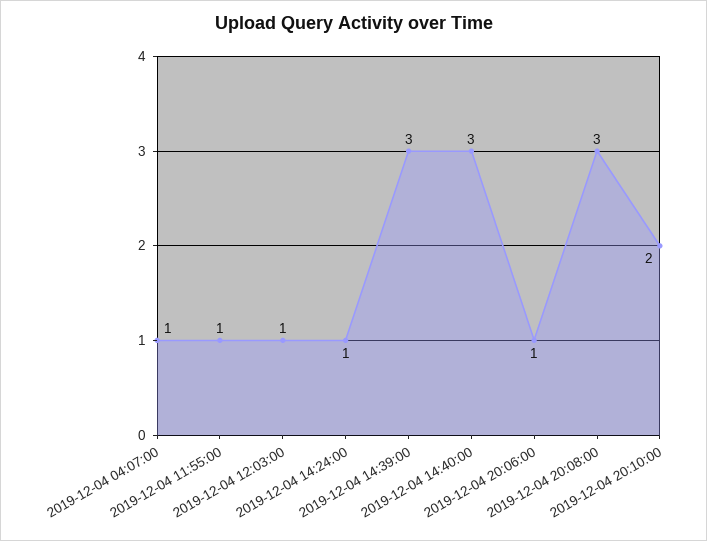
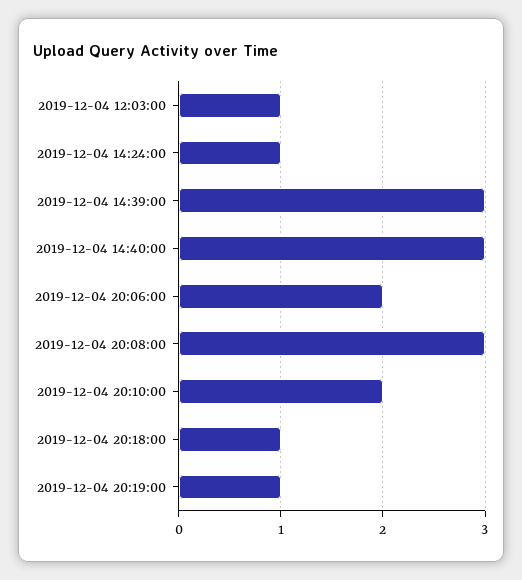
2019-12-04 04:07:00: 1 -> none
2019-12-04 11:55:00: 1 -> none
2019-12-04 20:06:00: 1 -> 2
2019-12-04 20:18:00: none -> 1
2019-12-04 20:19:00: none -> 1

